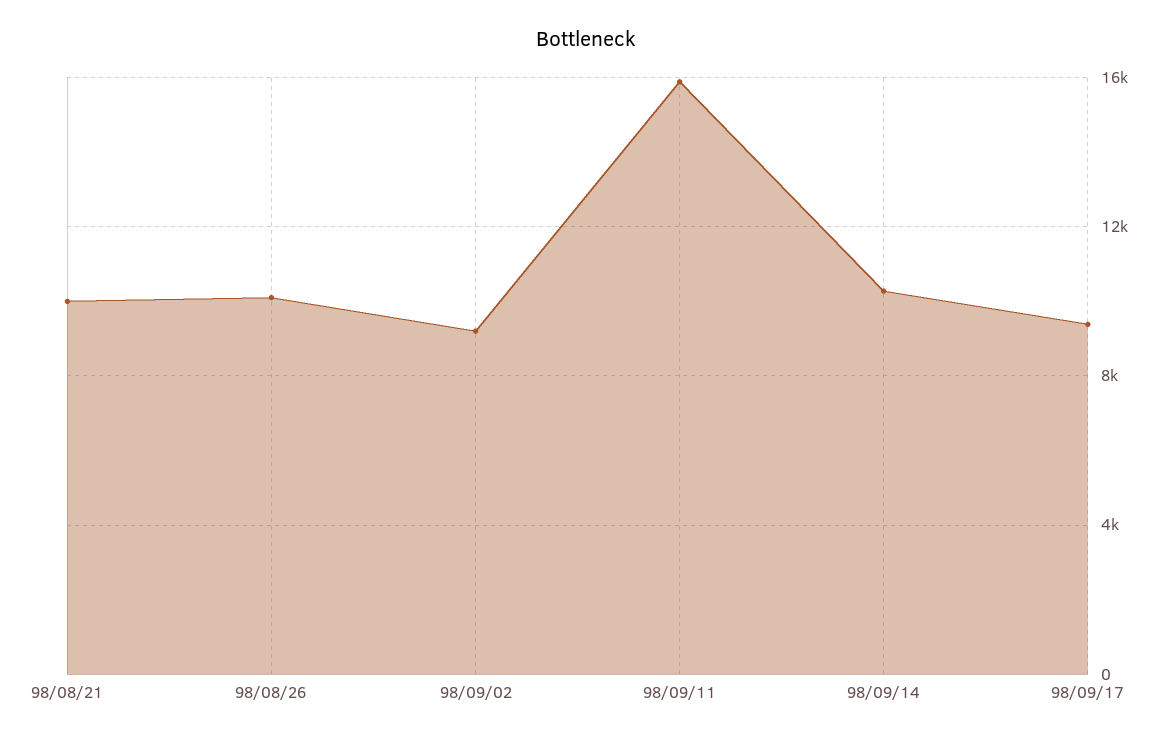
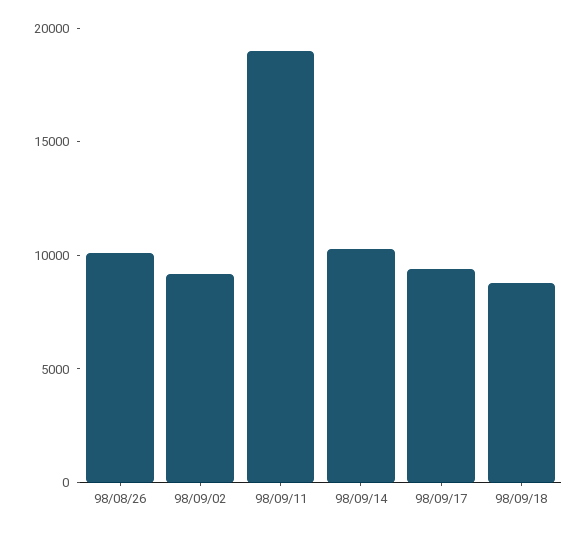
98/08/21: 10000 -> none
98/09/11: 16000 -> 19000
98/09/18: none -> 9000

